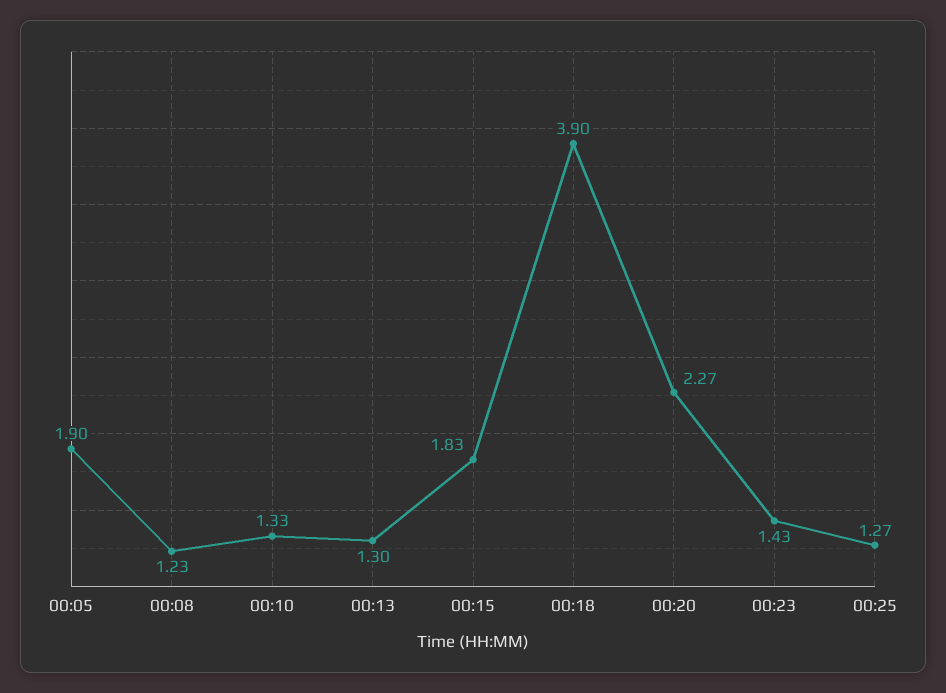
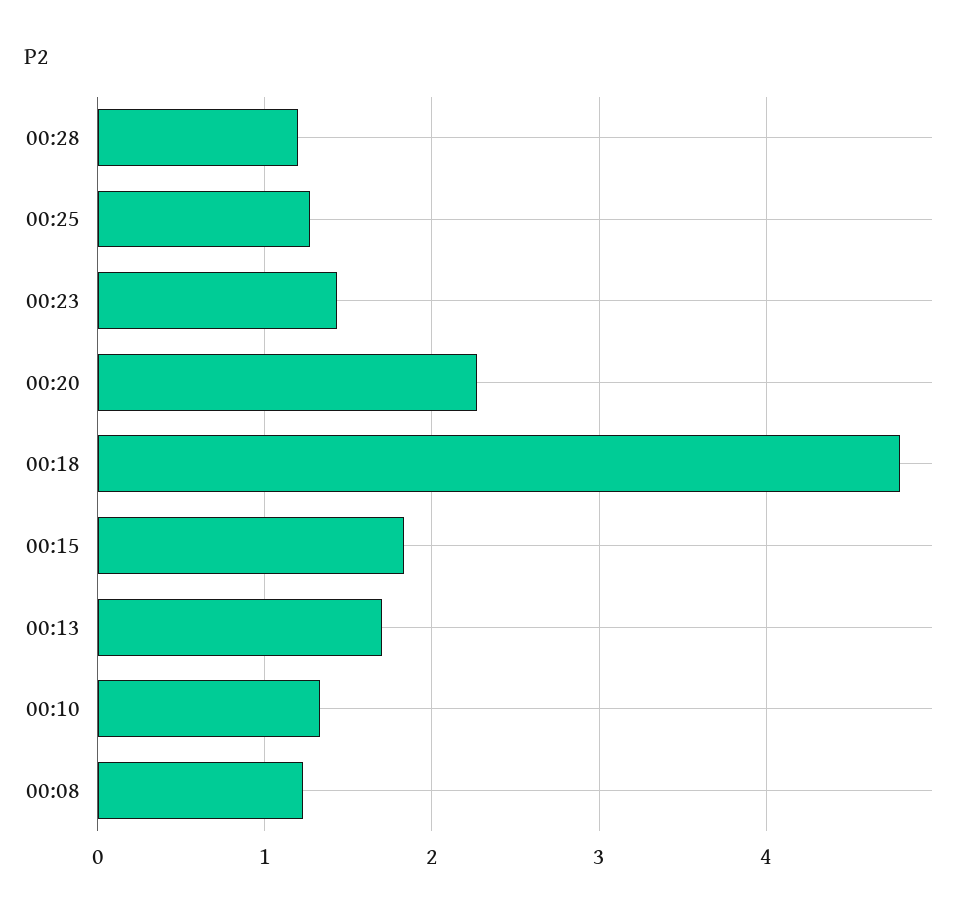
00:05: 1.9 -> none
00:13: 1.3 -> 1.7
00:18: 3.9 -> 4.8
00:28: none -> 1.2

